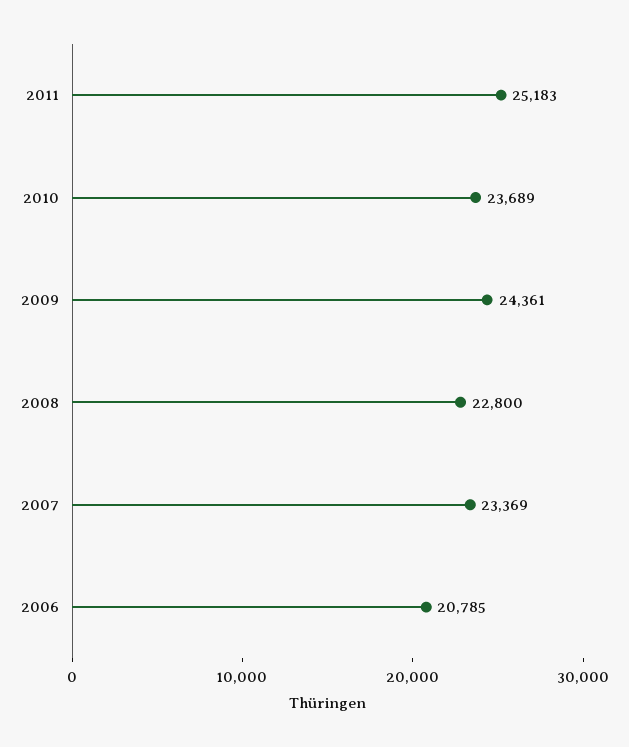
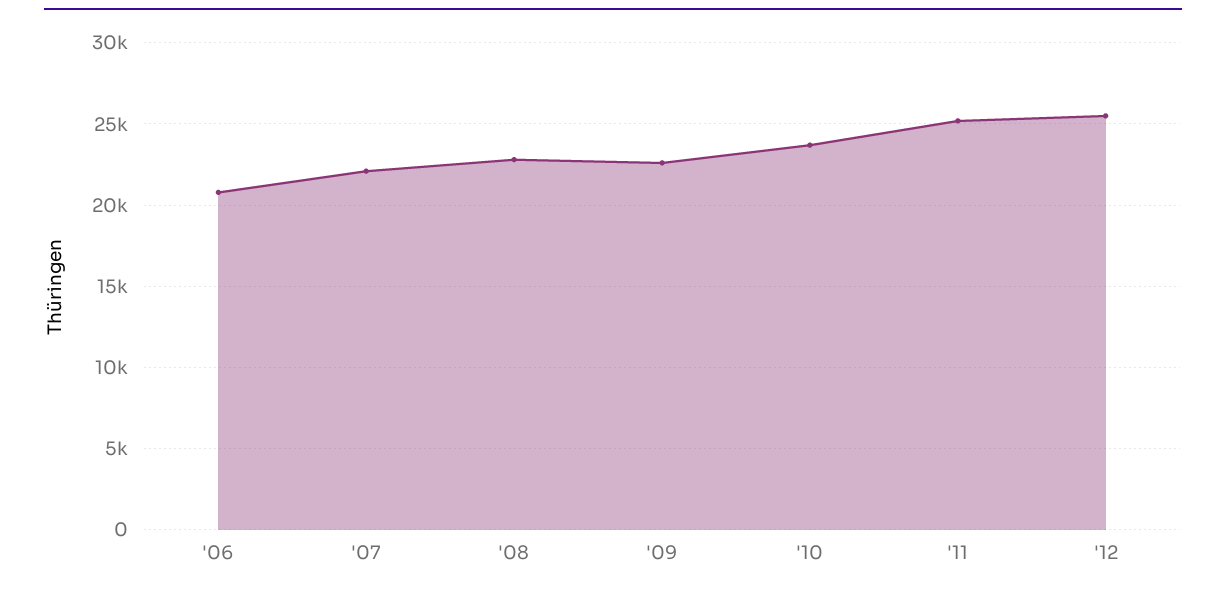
2009: 24361 -> 22500
2007: 23369 -> 22000
'12: none -> 25500

